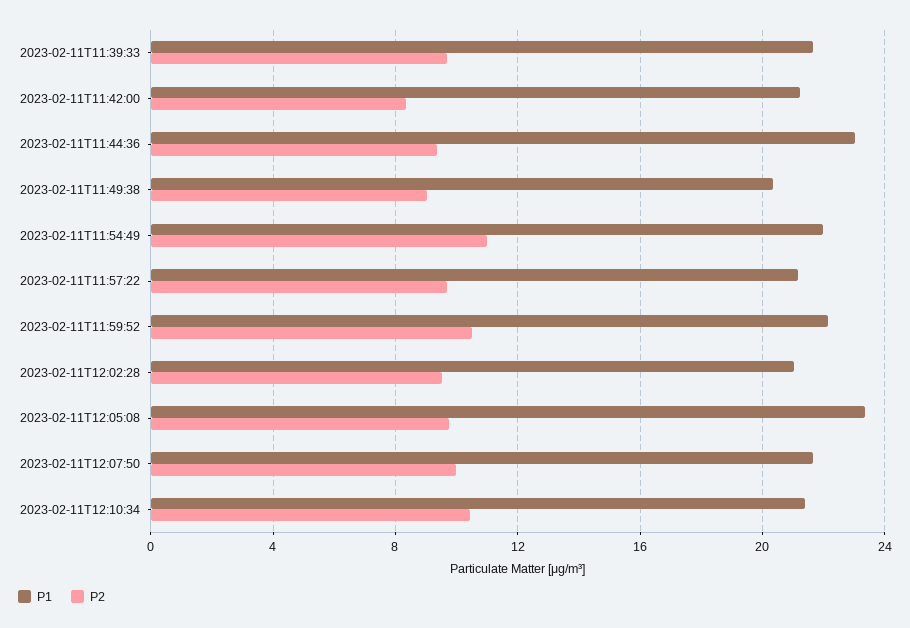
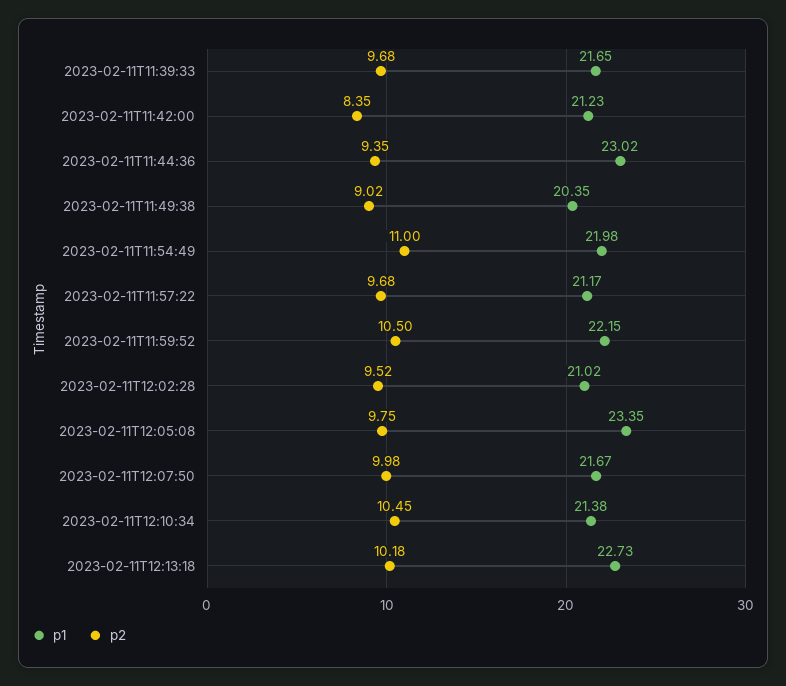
P1, 2023-02-11T12:13:18: none -> 22.73
P2, 2023-02-11T12:13:18: none -> 10.18

